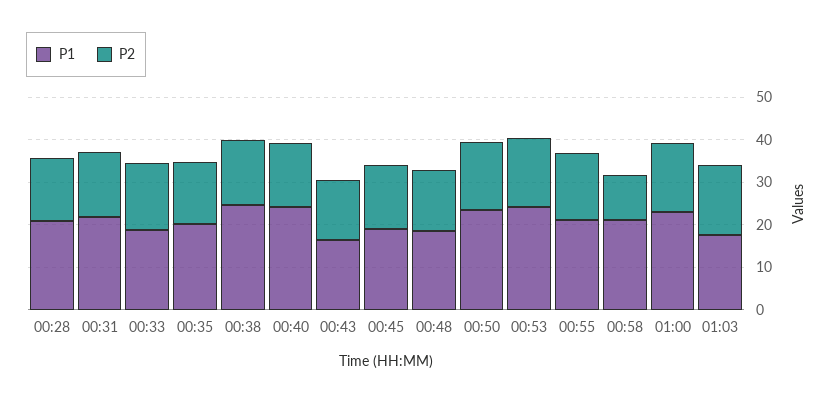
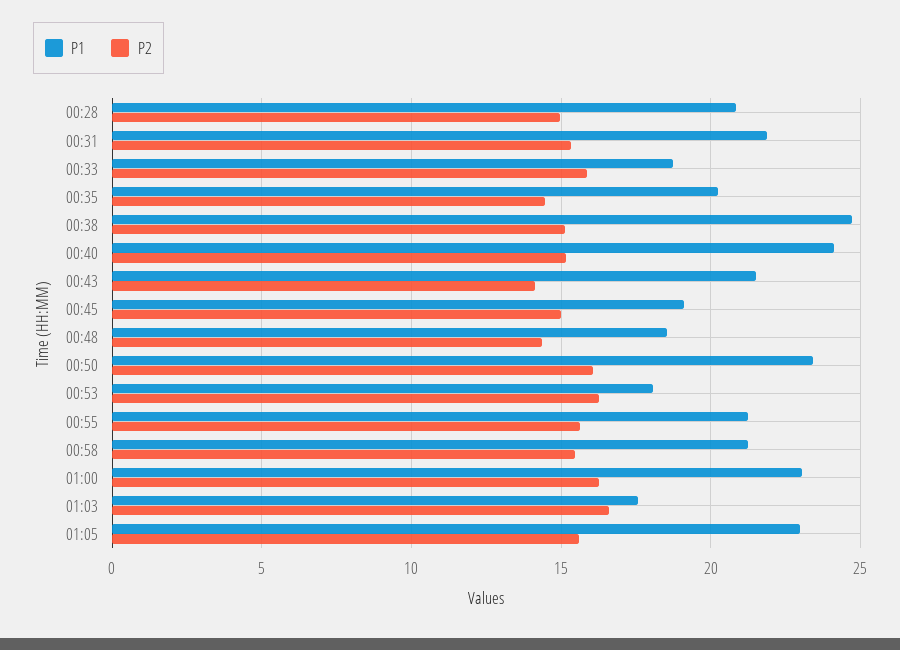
P1, 00:43: 16 -> 21.5
P1, 00:53: 24 -> 18
P2, 00:58: 10 -> 15.5
P1, 01:05: none -> 23
P2, 01:05: none -> 15.5

